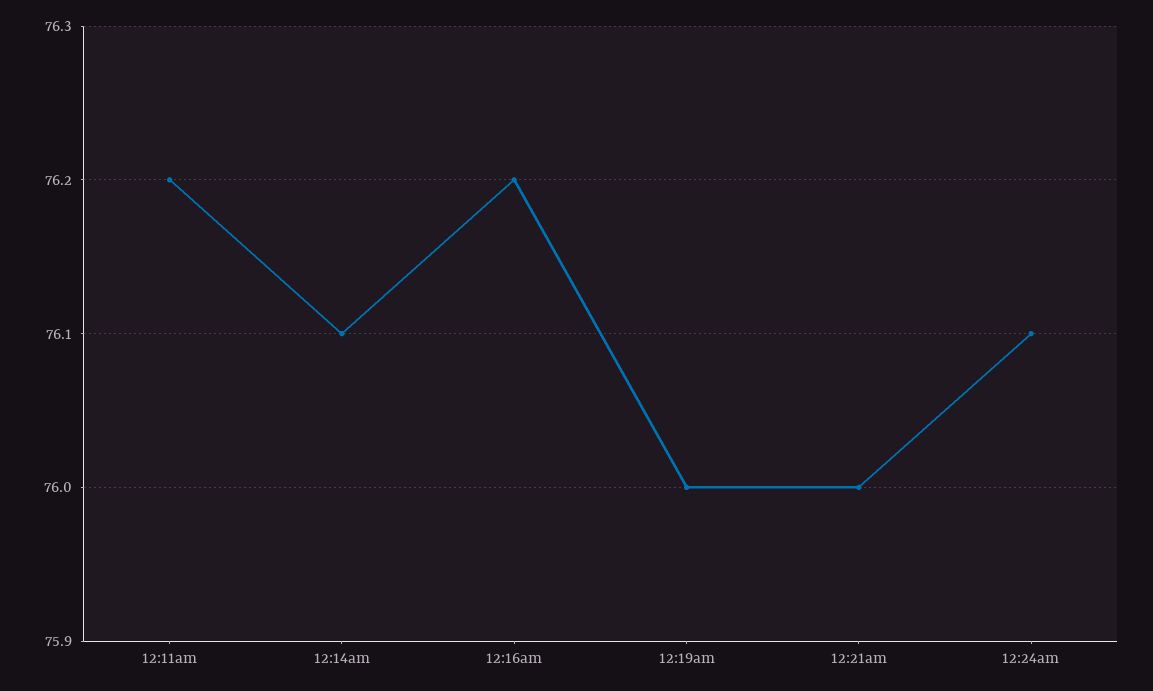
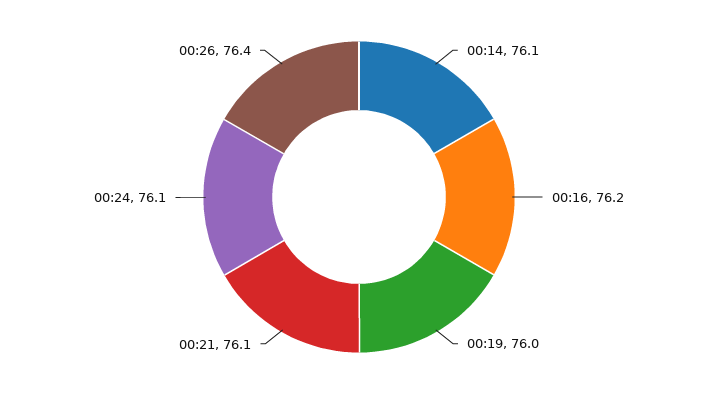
12:11am: 76.2 -> none
12:21am: 76 -> 76.1
00:26: none -> 76.4

